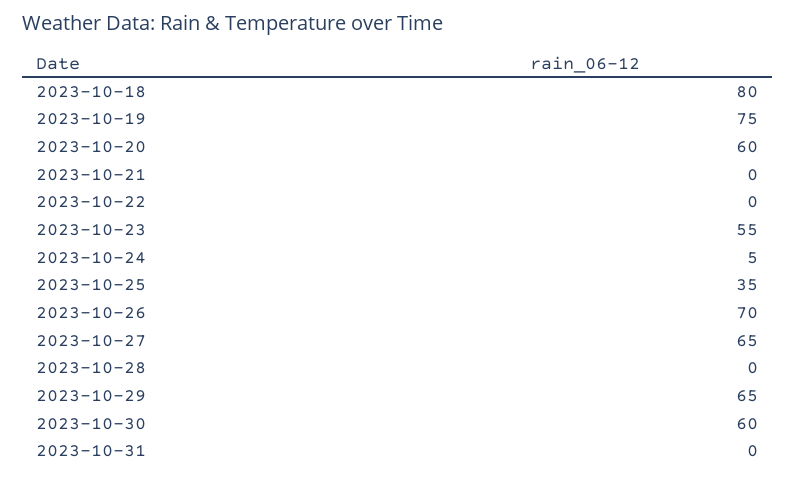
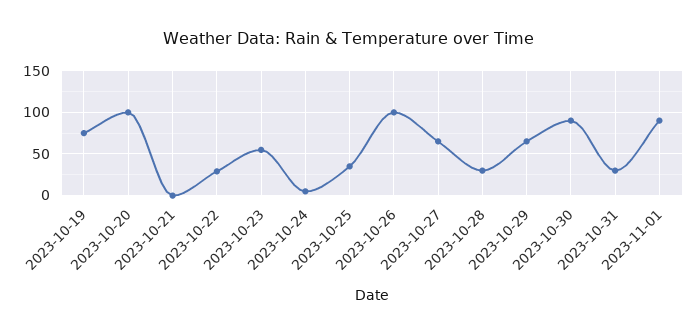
2023-10-18: 80 -> none
2023-10-20: 60 -> 100
2023-10-22: 0 -> 30
2023-10-26: 70 -> 100
2023-10-28: 0 -> 30
2023-10-30: 60 -> 90
2023-10-31: 0 -> 30
2023-11-01: none -> 90

